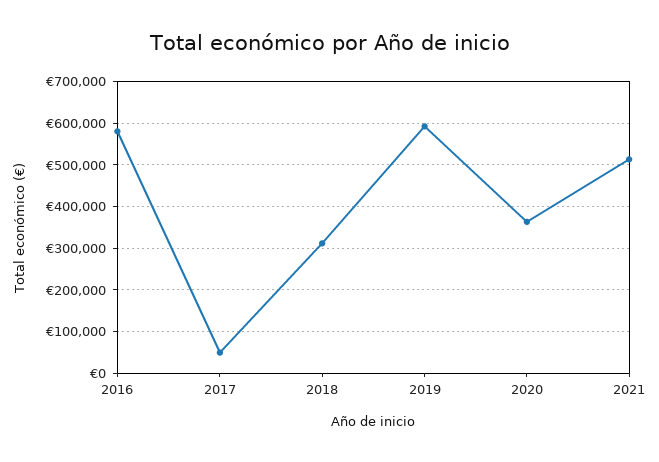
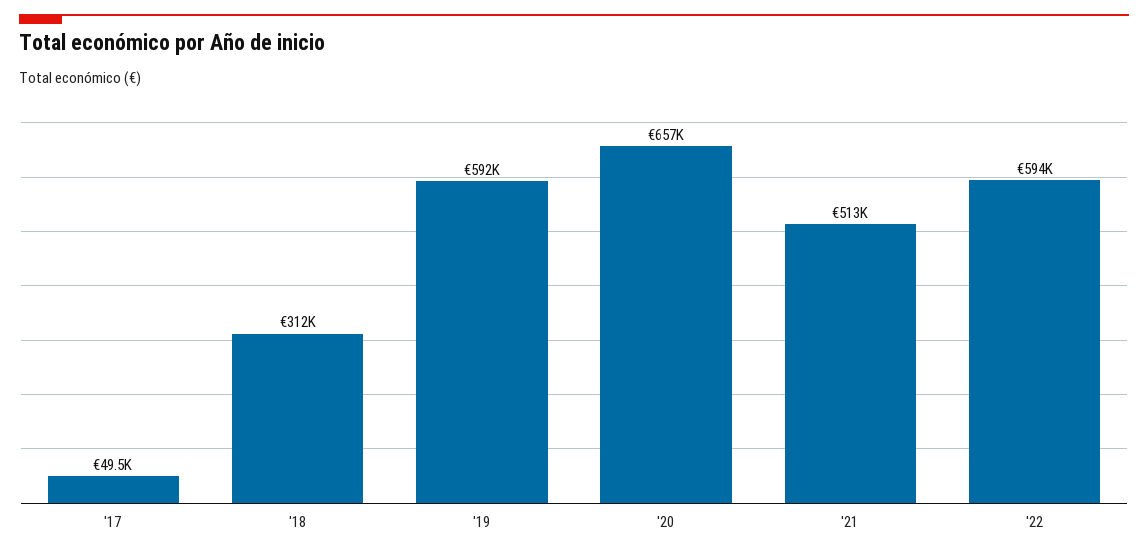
2016: 580000 -> none
2020: 360000 -> 657000
'22: none -> 594000

